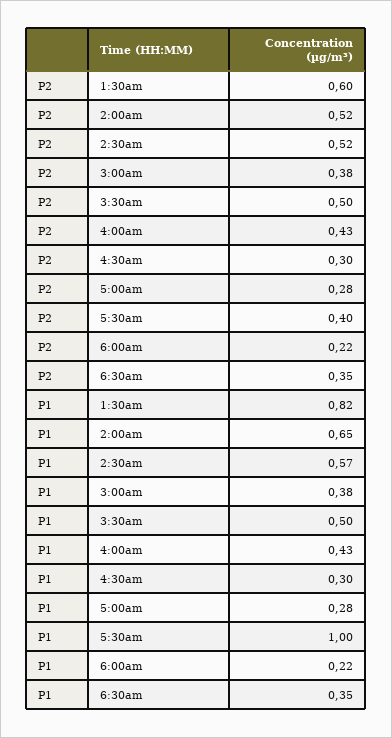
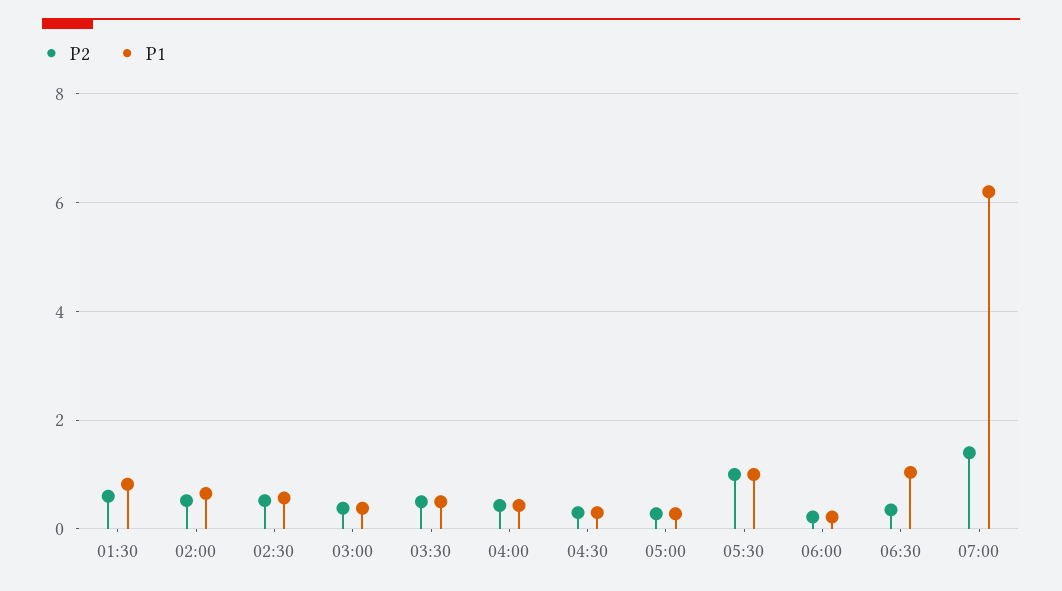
P2, 5:30am: 0.4 -> 1
P1, 6:30am: 0.35 -> 1
P2, 07:00: none -> 1.4
P1, 07:00: none -> 6.2

